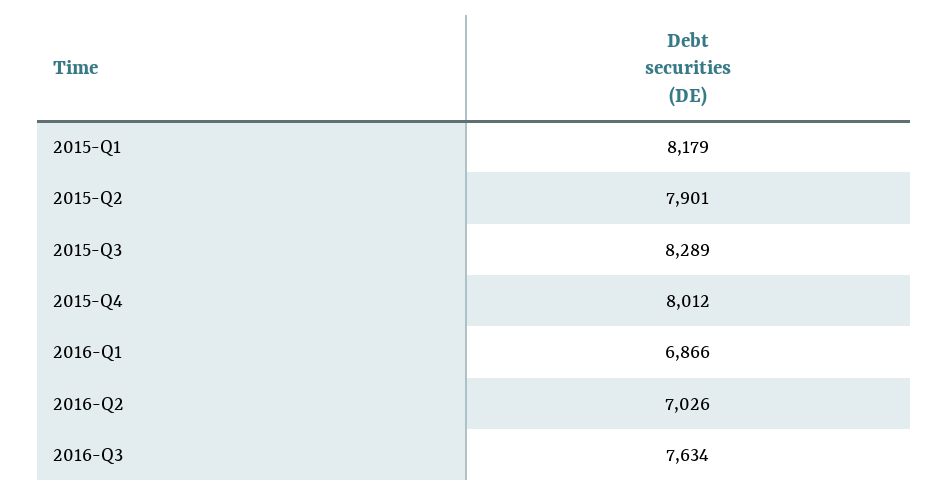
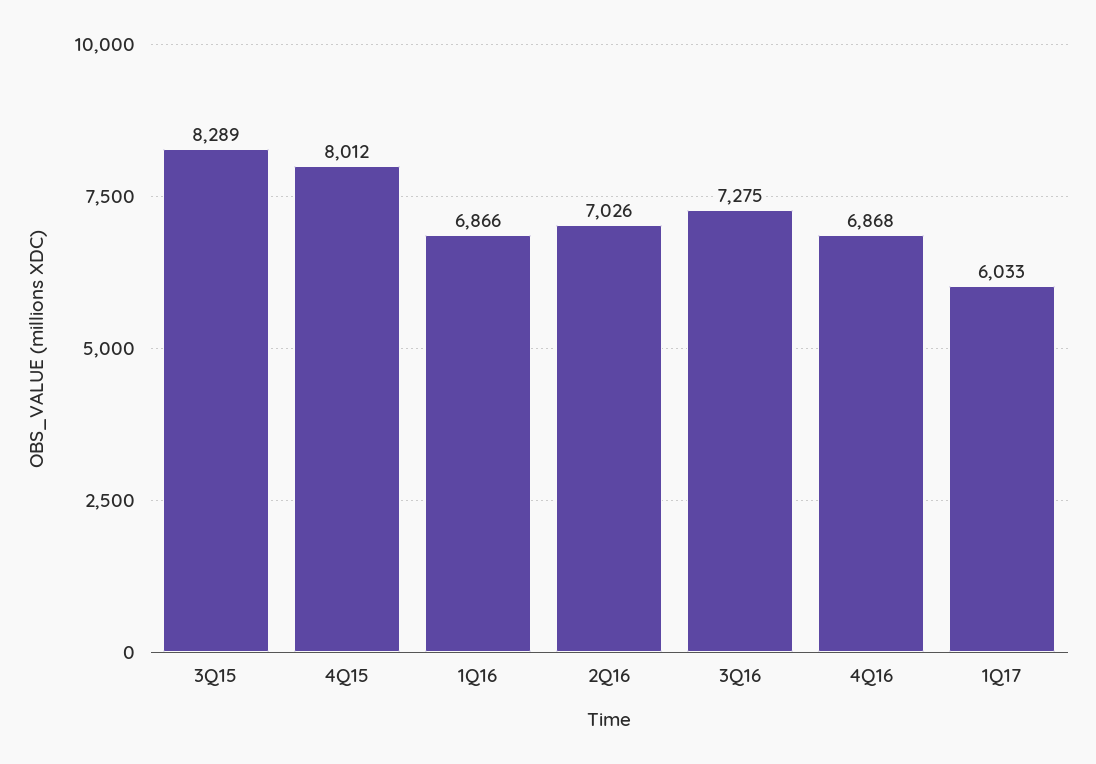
2015-Q1: 8179 -> none
2015-Q2: 7901 -> none
2016-Q3: 7634 -> 7275
4Q16: none -> 6868
1Q17: none -> 6033

